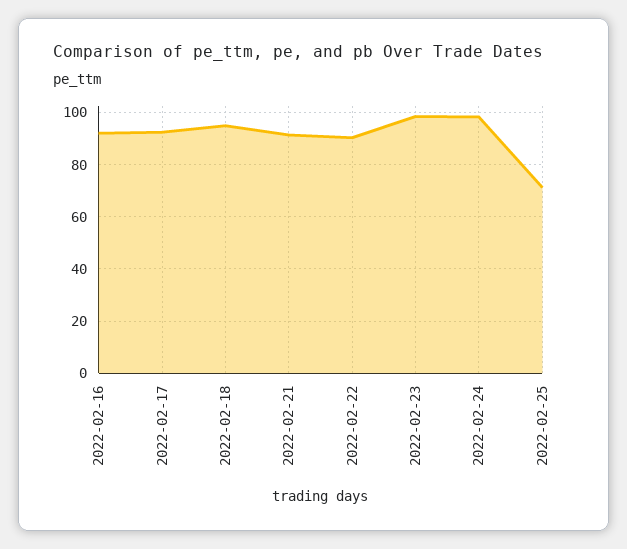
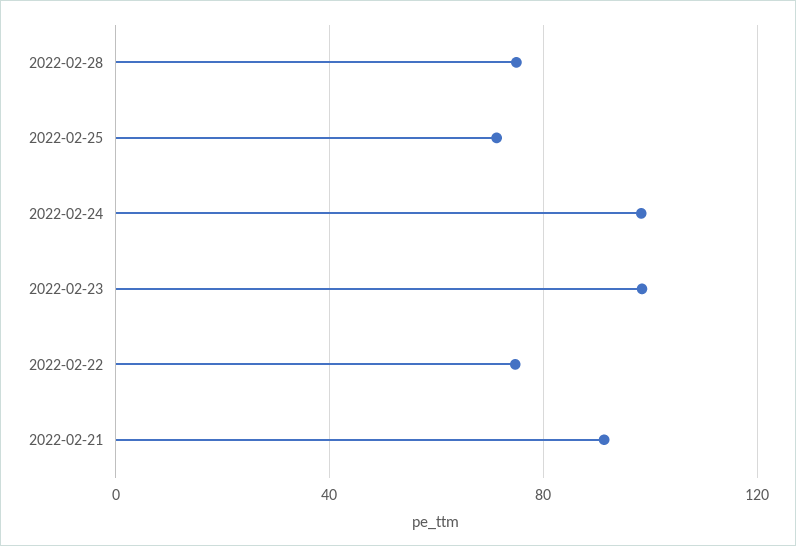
2022-02-16: 92.5 -> none
2022-02-17: 92.5 -> none
2022-02-18: 95 -> none
2022-02-22: 90 -> 75
2022-02-28: none -> 75

